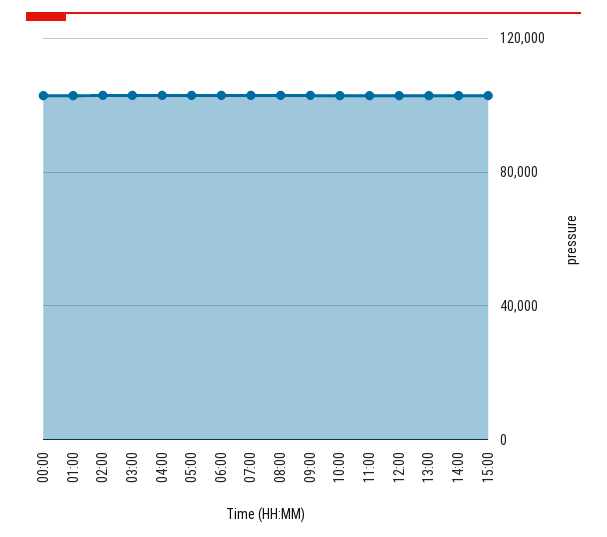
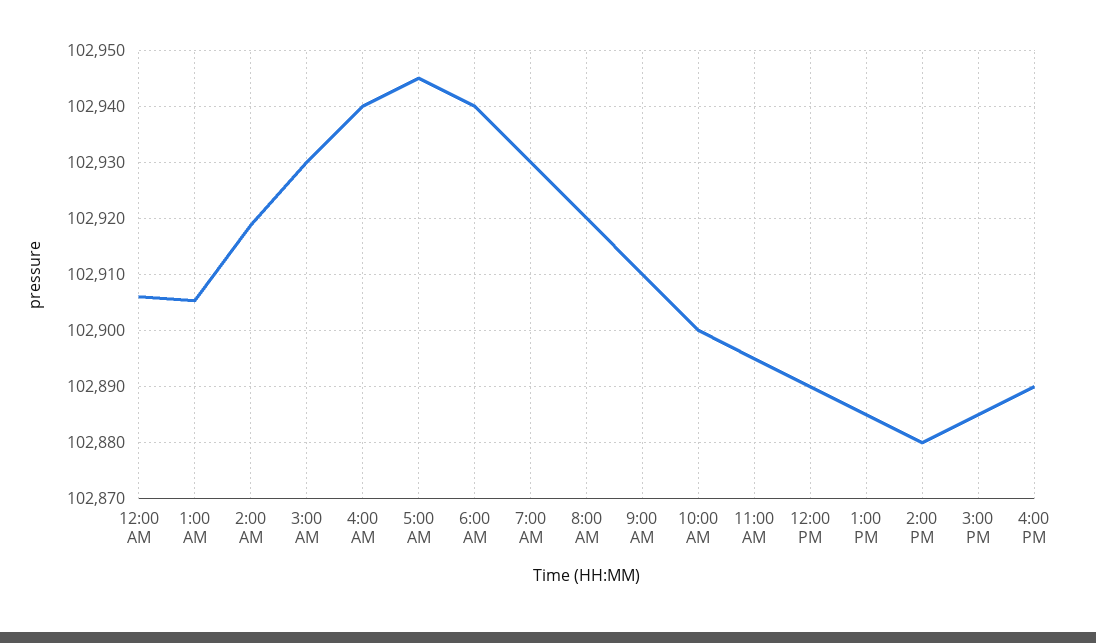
4:00 PM: none -> 102890

